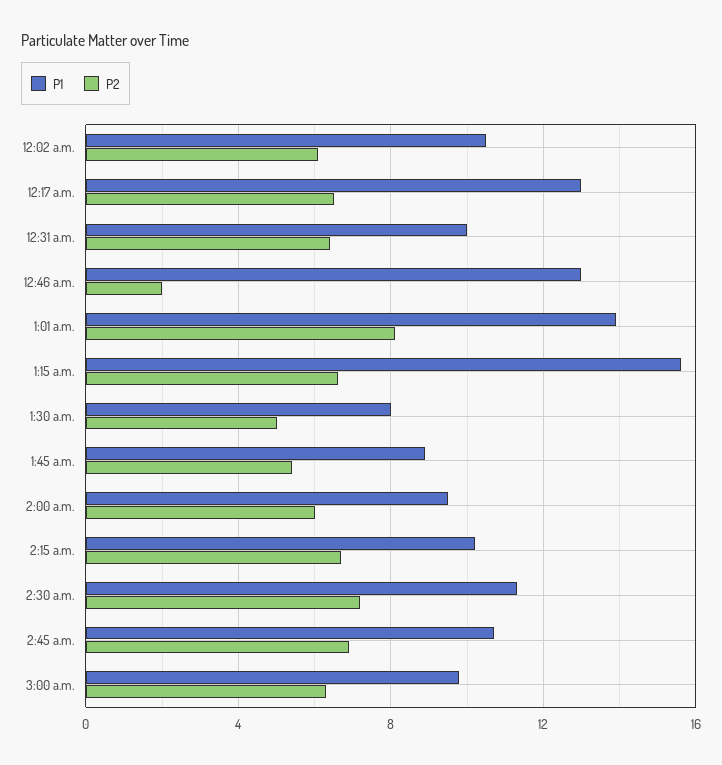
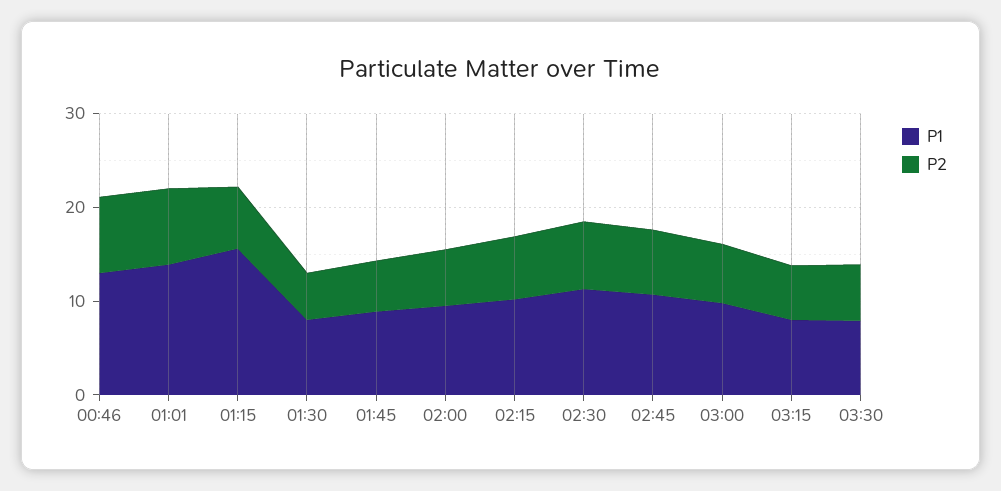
P1, 12:02 a.m.: 10.5 -> none
P2, 12:02 a.m.: 6 -> none
P1, 12:17 a.m.: 13 -> none
P2, 12:17 a.m.: 6.5 -> none
P1, 12:31 a.m.: 10 -> none
P2, 12:31 a.m.: 6.5 -> none
P2, 12:46 a.m.: 2 -> 8
P1, 03:15: none -> 8
P2, 03:15: none -> 6
P1, 03:30: none -> 8
P2, 03:30: none -> 6

